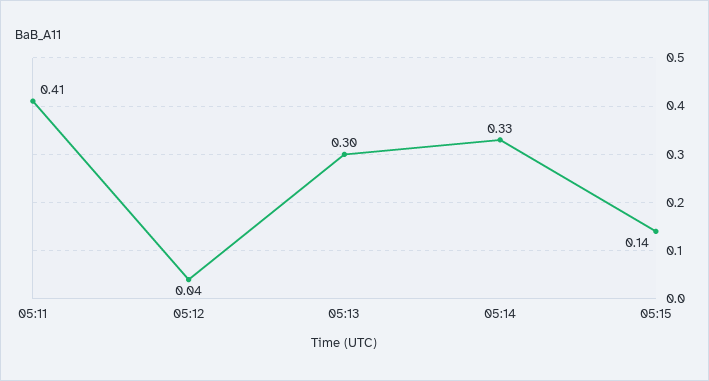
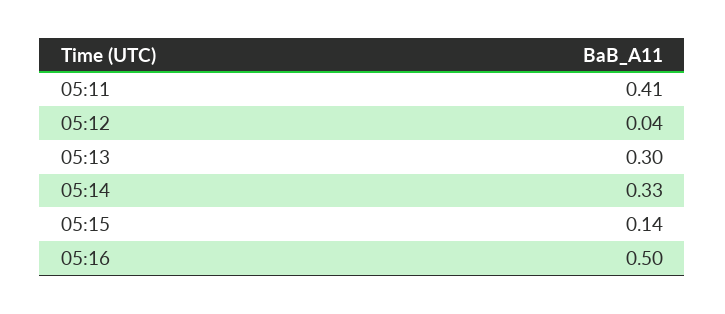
05:16: none -> 0.5

